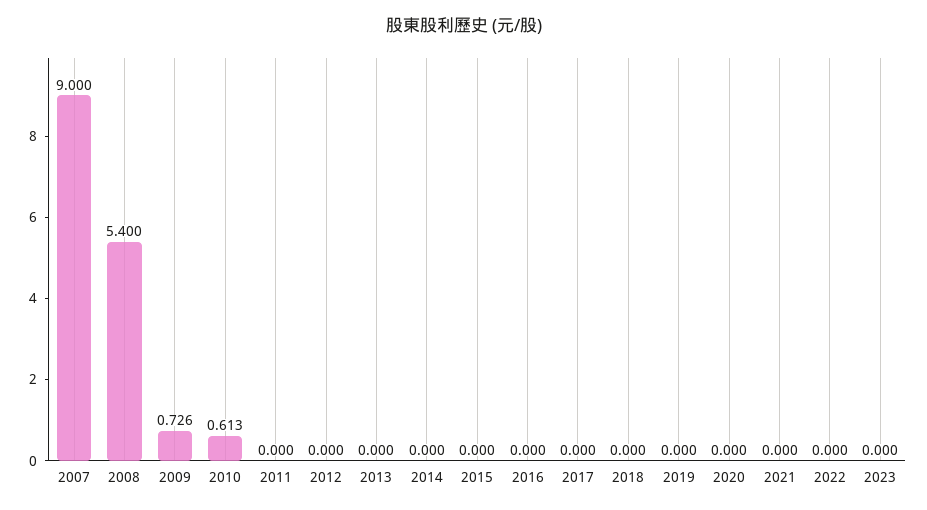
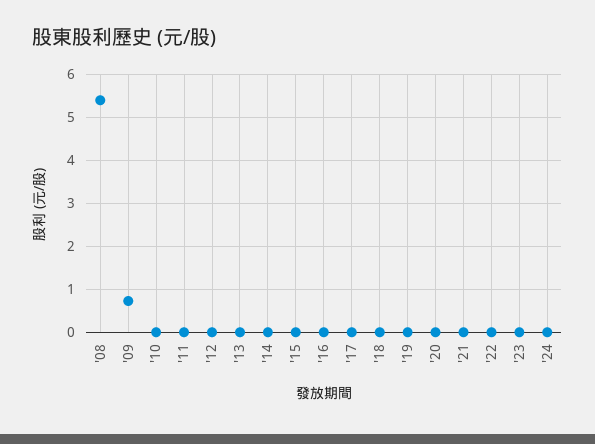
2007: 9 -> none
2010: 0.613 -> 0
'24: none -> 0

